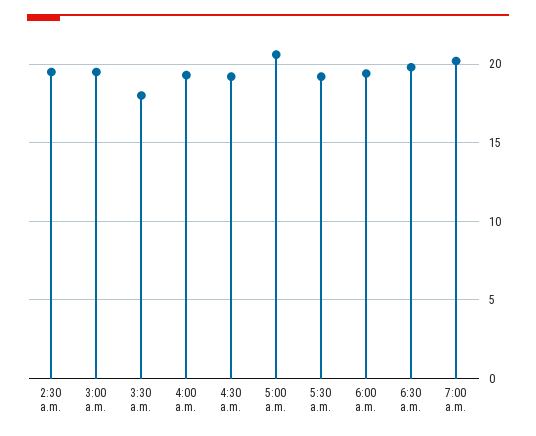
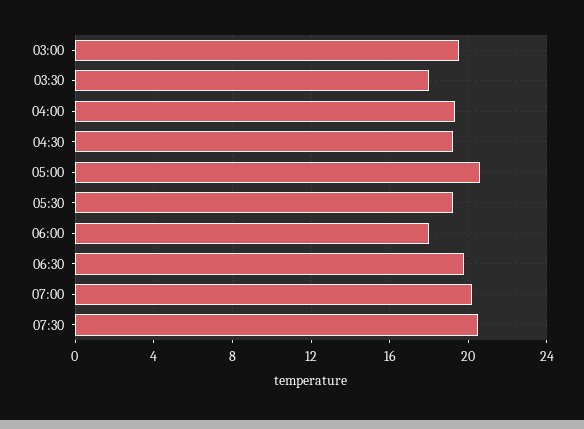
2:30 a.m.: 19.5 -> none
6:00 a.m.: 19.5 -> 18
07:30: none -> 20.5

